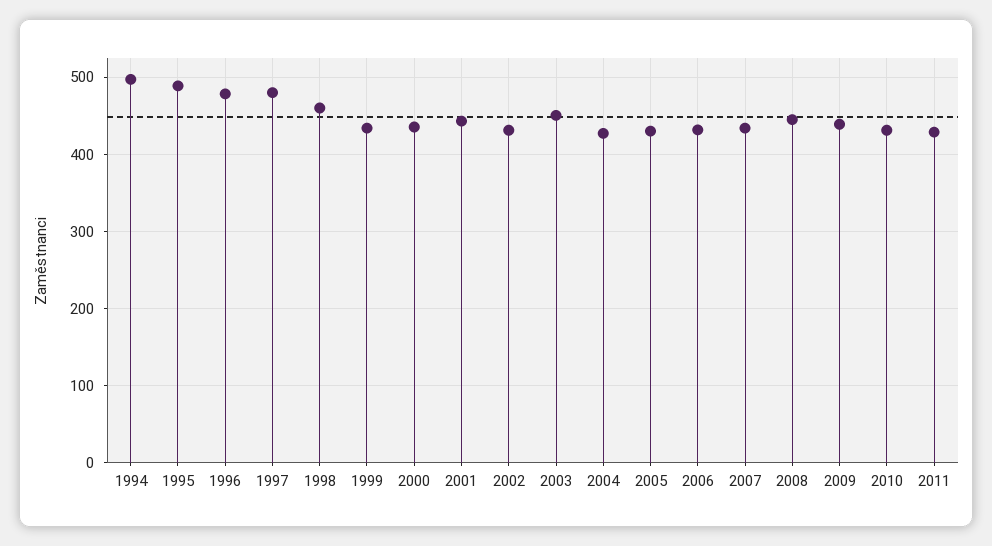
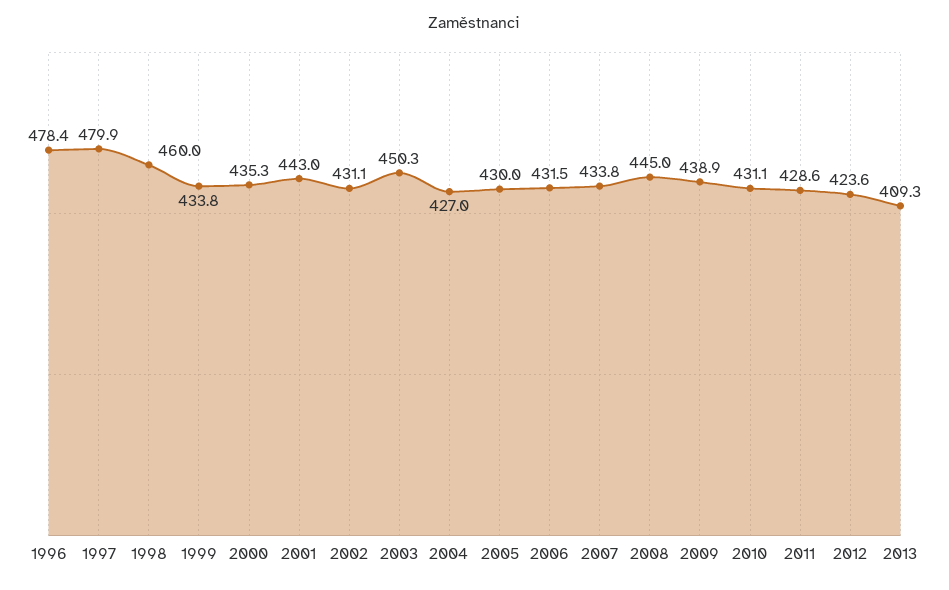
1994: 500 -> none
1995: 490 -> none
2012: none -> 423.6
2013: none -> 409.3

